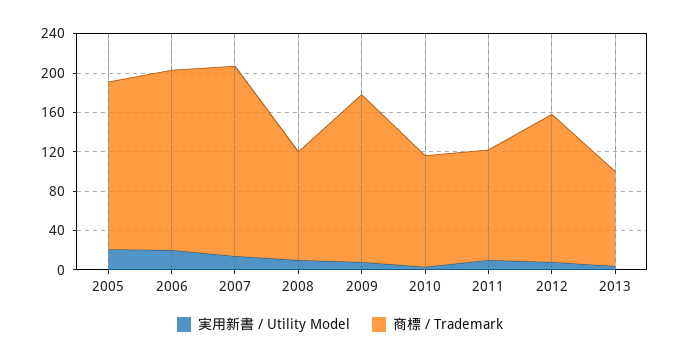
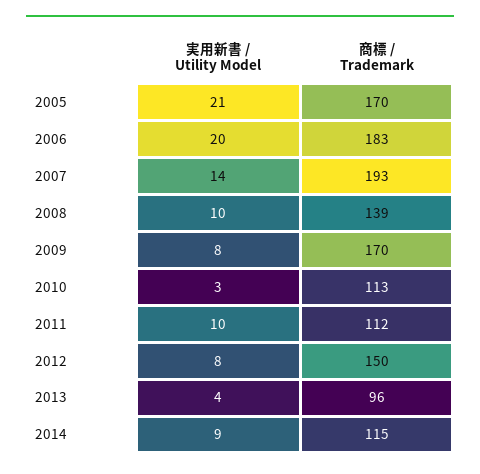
商標 / Trademark, 2008: 110 -> 139
実用新書 / Utility Model, 2014: none -> 9
商標 / Trademark, 2014: none -> 115

